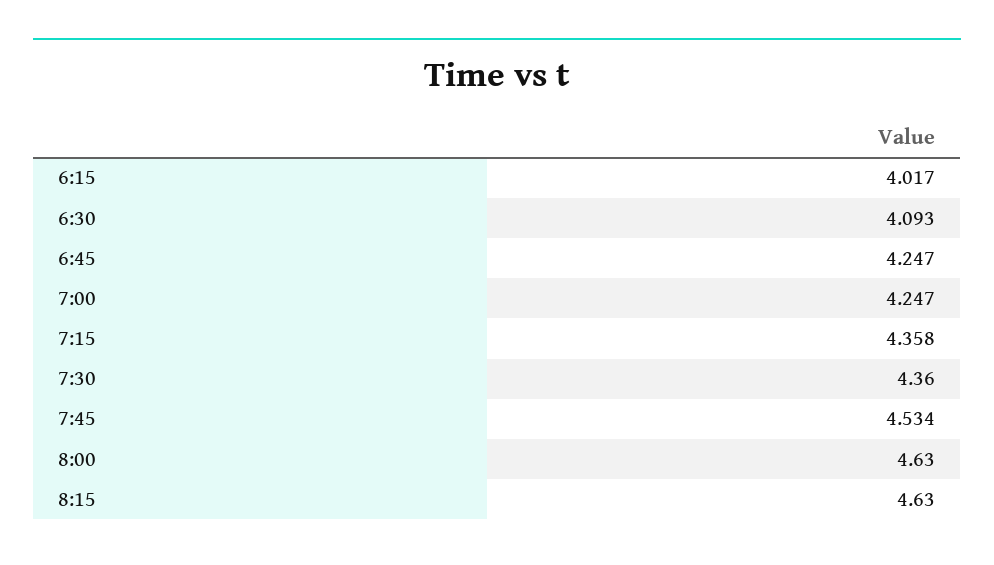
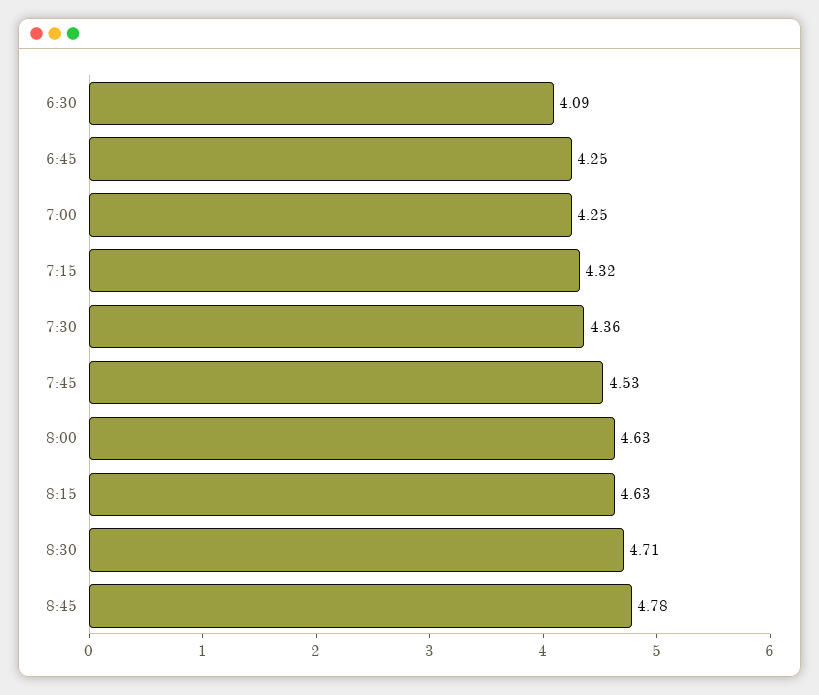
6:15: 4.017 -> none
7:15: 4.358 -> 4.32
8:30: none -> 4.71
8:45: none -> 4.78

